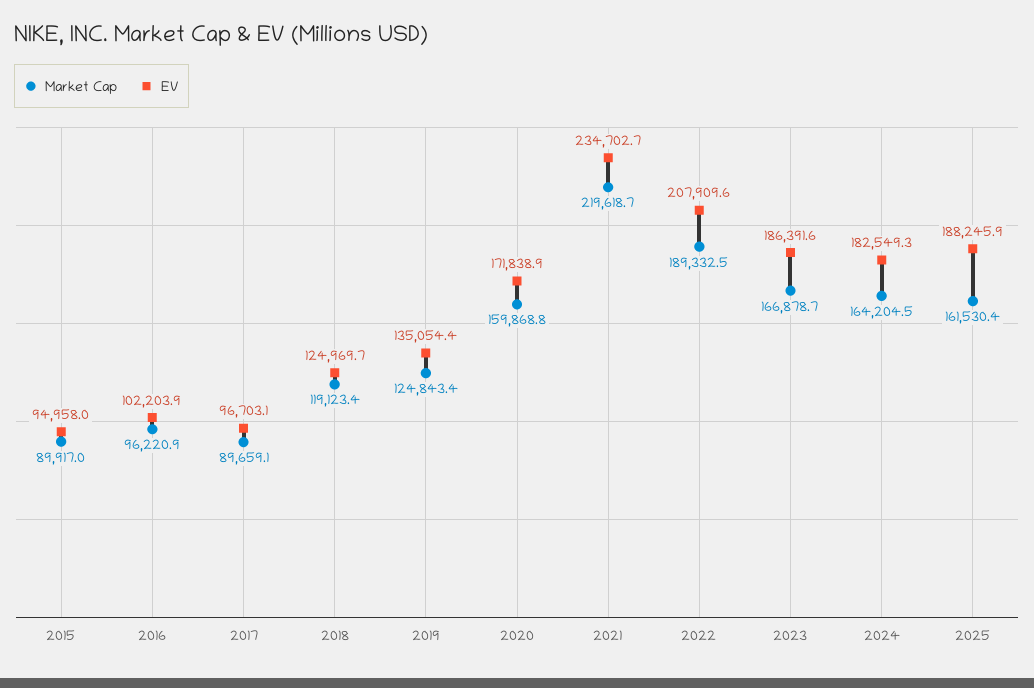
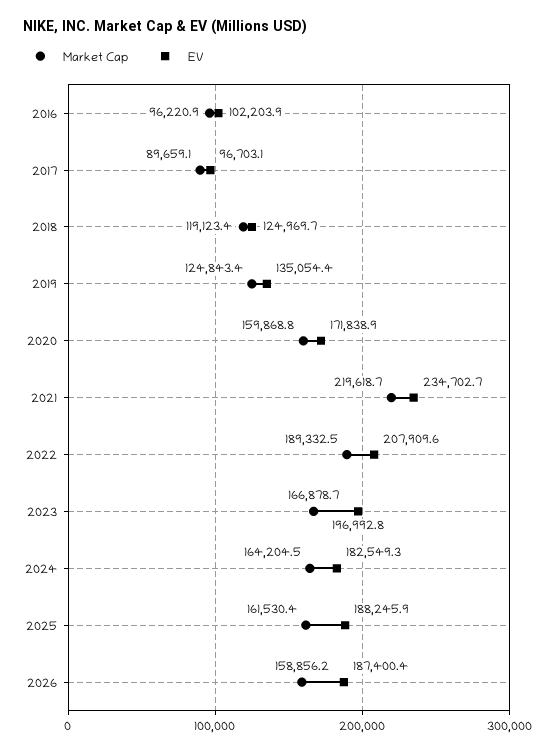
Market Cap, 2015: 89917 -> none
EV, 2015: 94958 -> none
EV, 2023: 186391.6 -> 196992.8
Market Cap, 2026: none -> 158856.2
EV, 2026: none -> 187400.4

